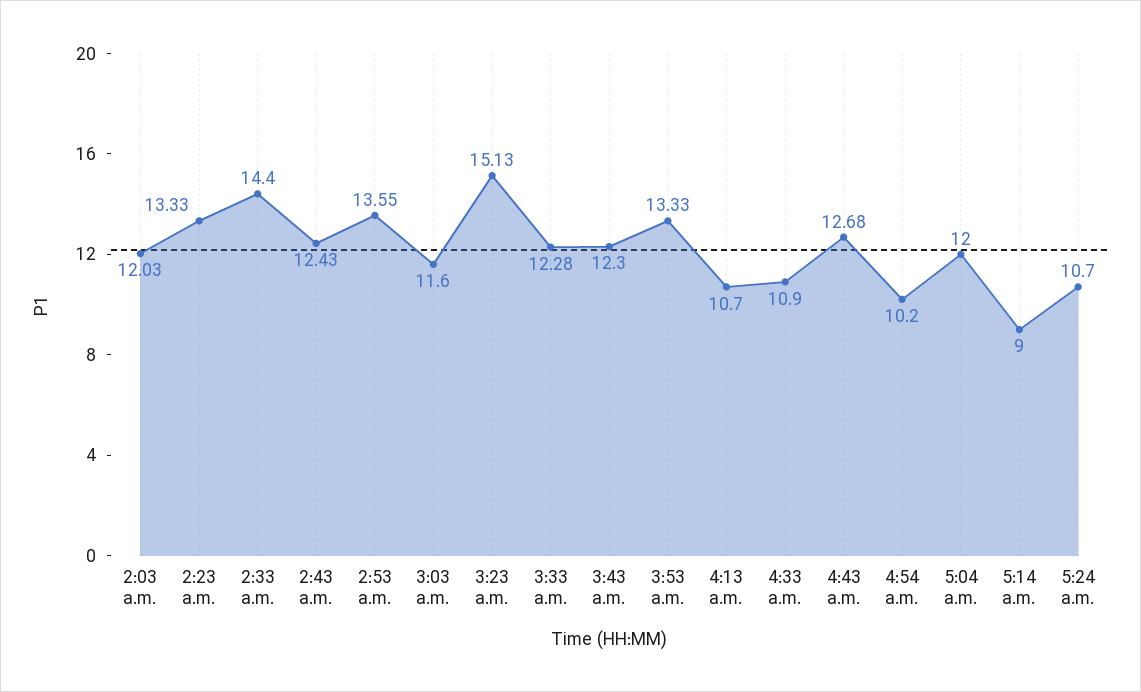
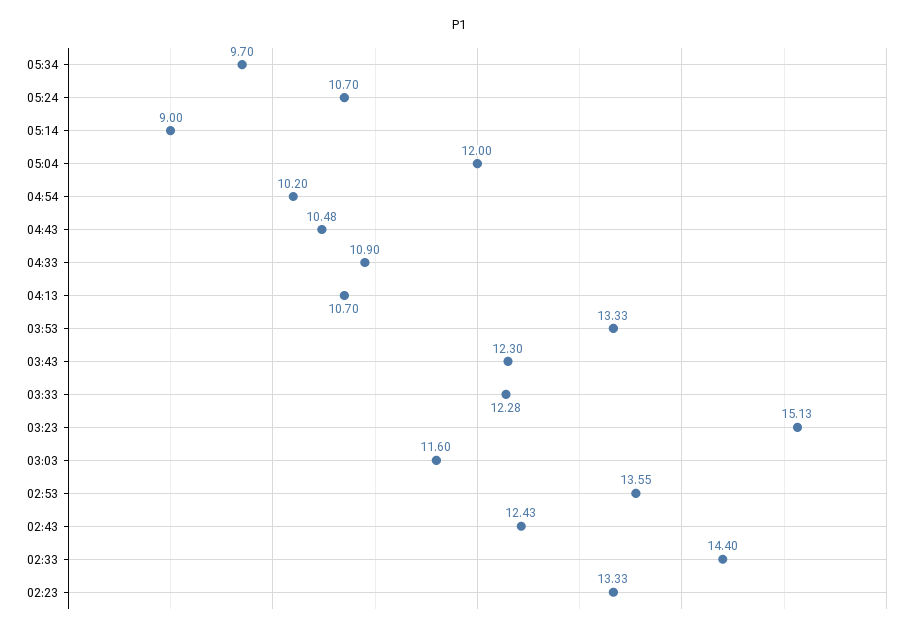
2:03 a.m.: 12.03 -> none
4:43 a.m.: 12.68 -> 10.48
05:34: none -> 9.7

